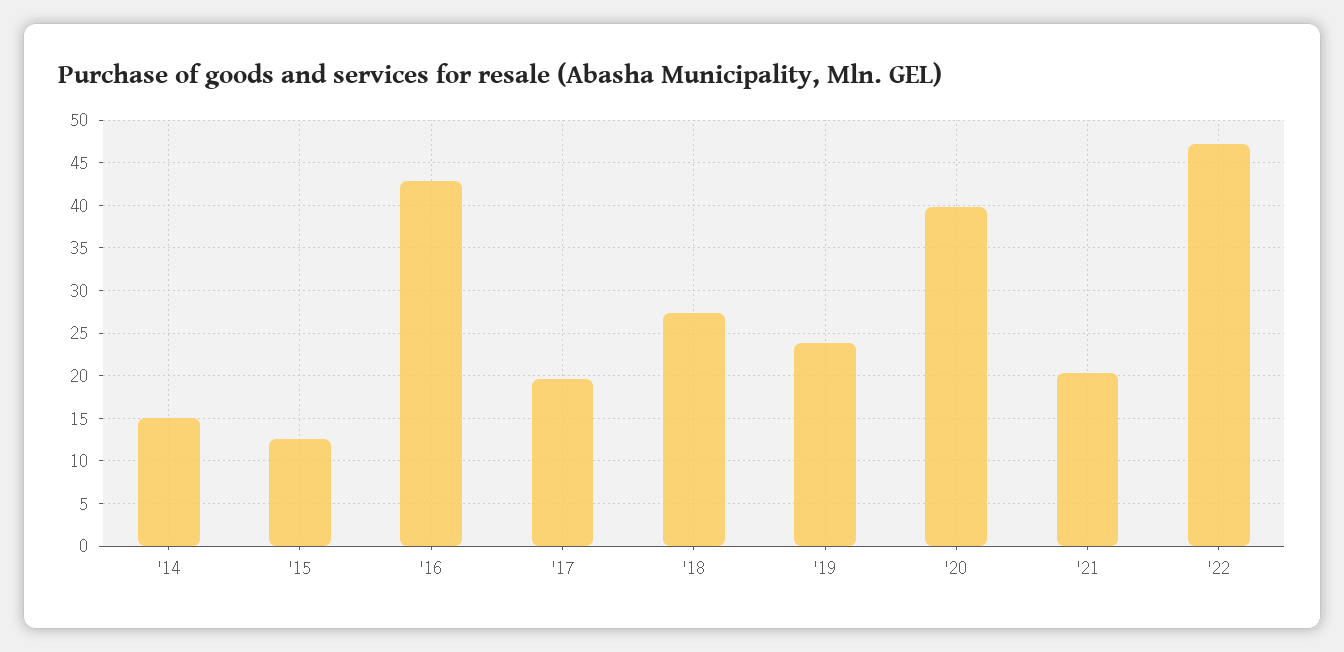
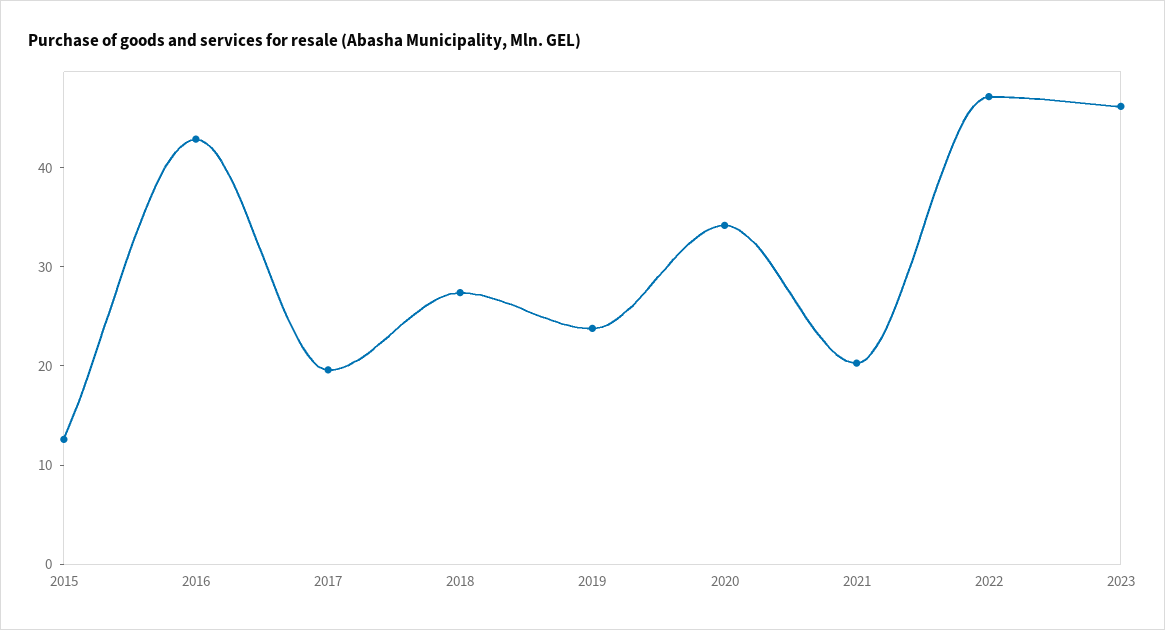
'14: 15 -> none
'20: 40 -> 34
2023: none -> 46

